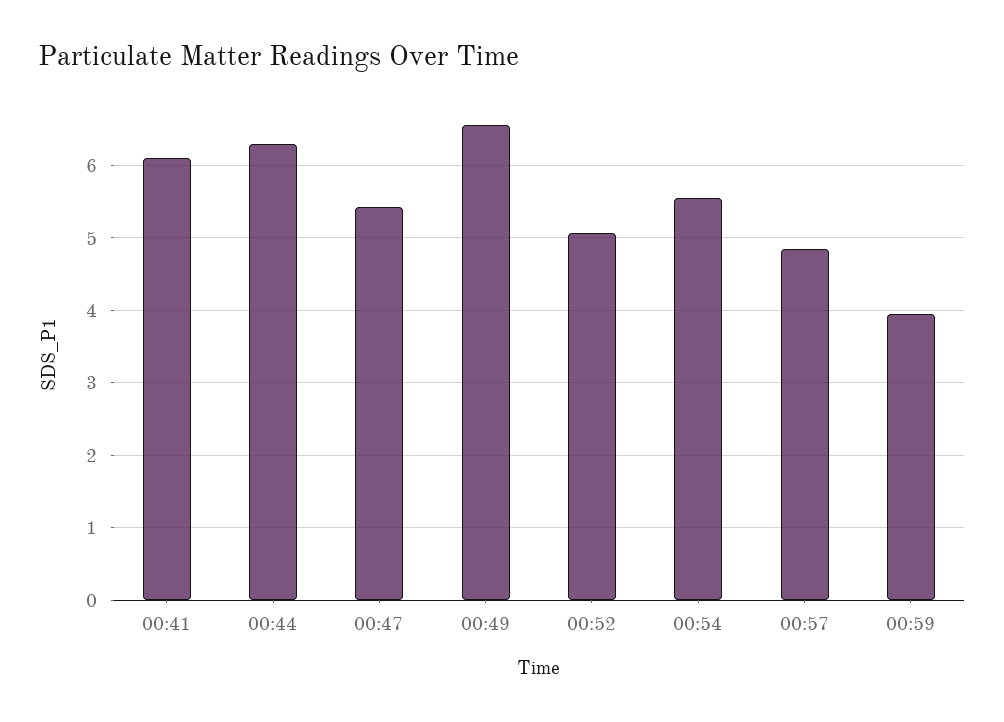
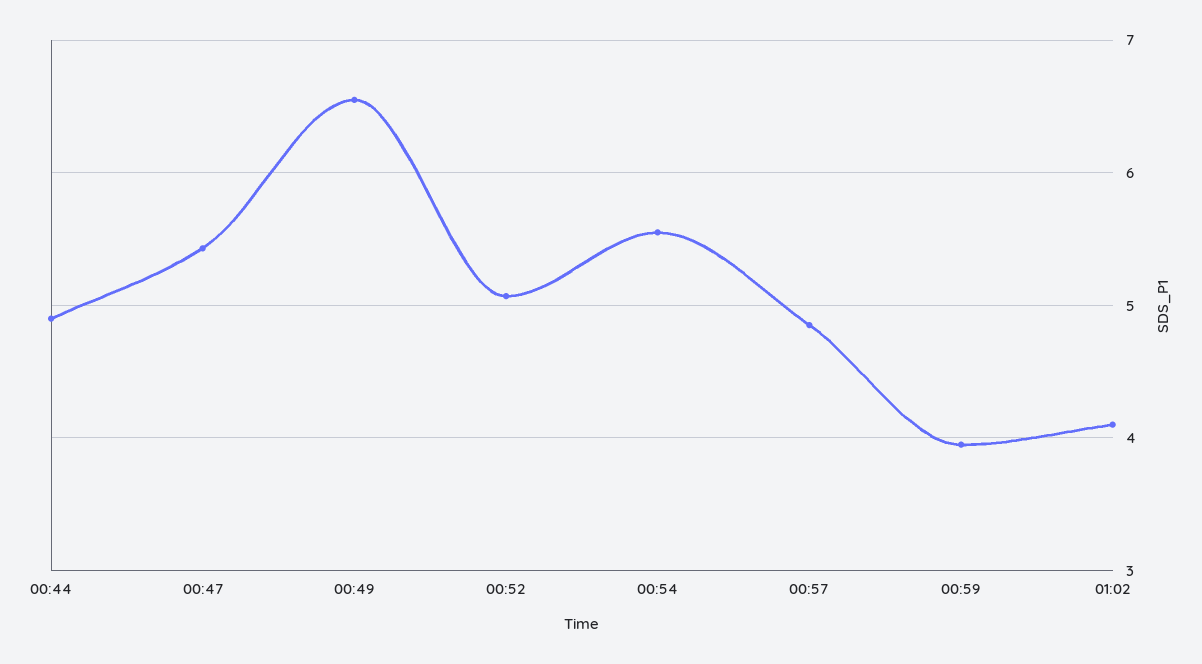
00:41: 6.1 -> none
00:44: 6.3 -> 4.9
01:02: none -> 4.1

